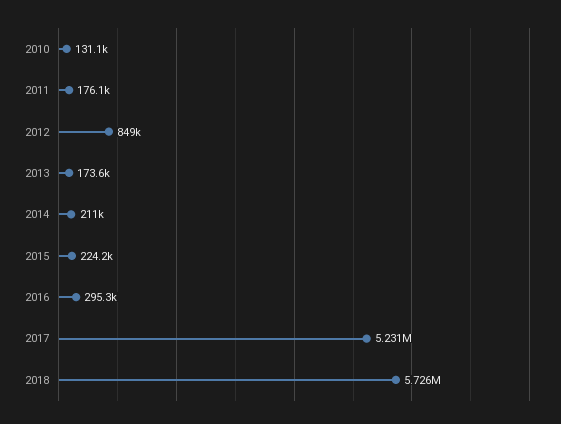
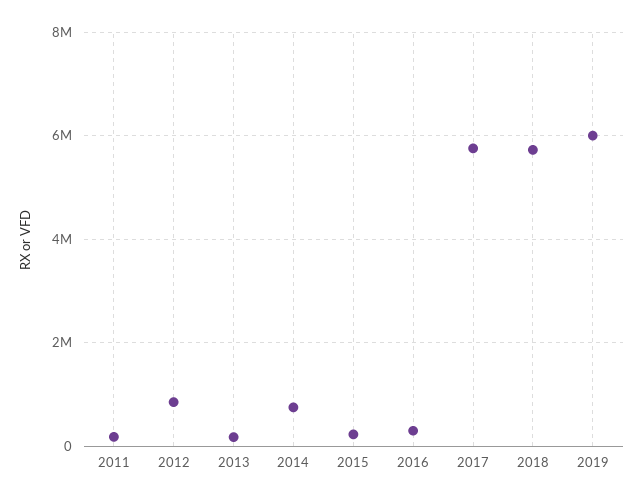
2010: 131100 -> none
2014: 211000 -> 800000
2017: 5231000 -> 5800000
2019: none -> 6000000

